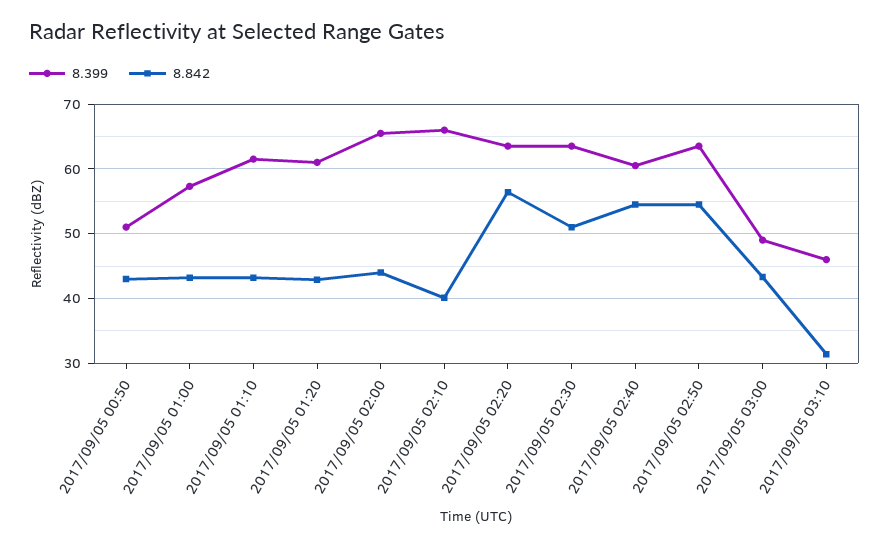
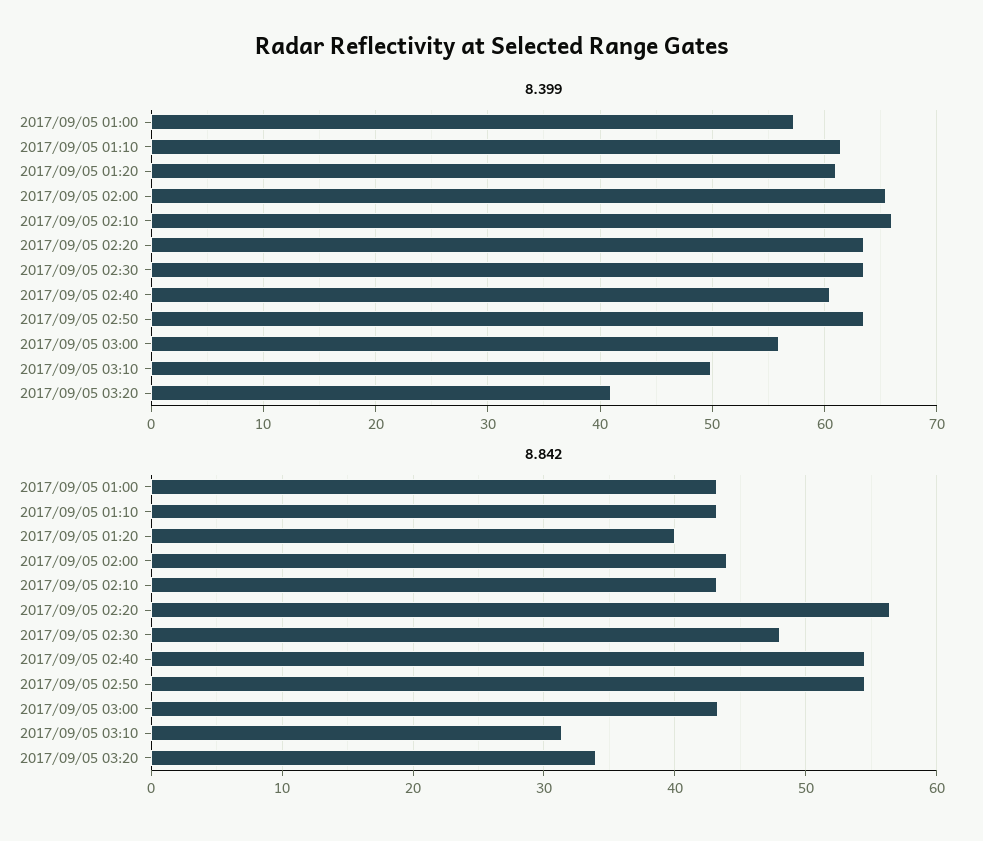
8.399, 2017/09/05 00:50: 51 -> none
8.842, 2017/09/05 00:50: 43 -> none
8.842, 2017/09/05 01:20: 43 -> 40
8.842, 2017/09/05 02:10: 40 -> 43
8.842, 2017/09/05 02:30: 51 -> 48
8.399, 2017/09/05 03:00: 49 -> 56
8.399, 2017/09/05 03:10: 46 -> 50
8.399, 2017/09/05 03:20: none -> 41
8.842, 2017/09/05 03:20: none -> 34

